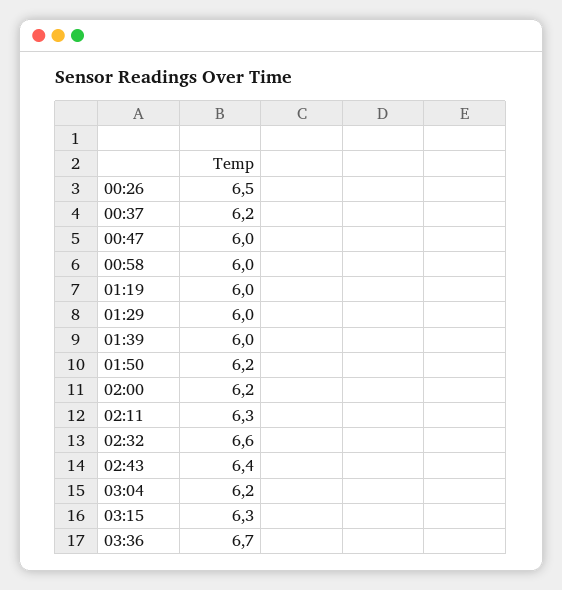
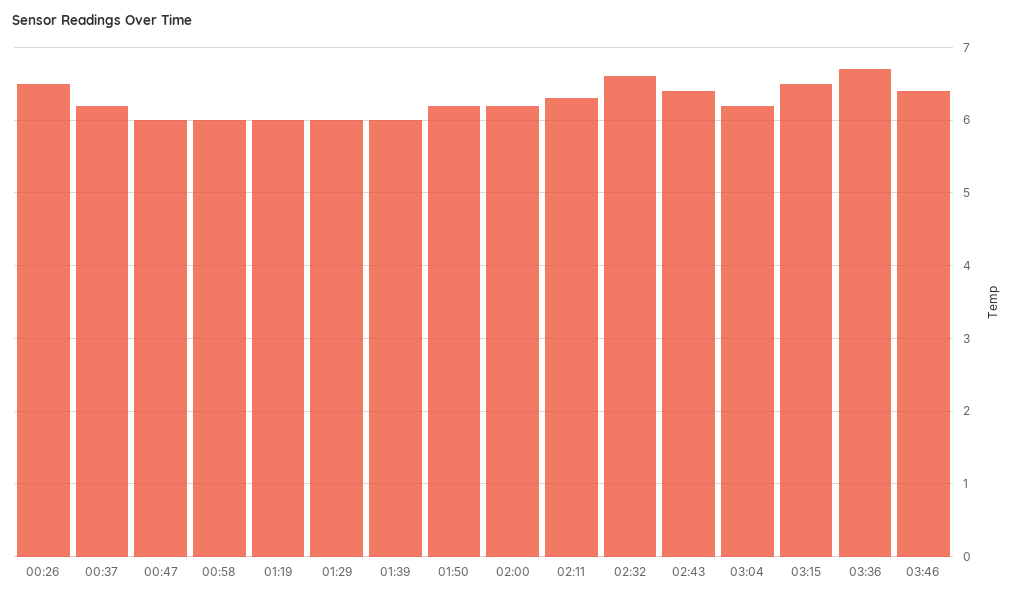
03:15: 6.3 -> 6.5
03:46: none -> 6.4

